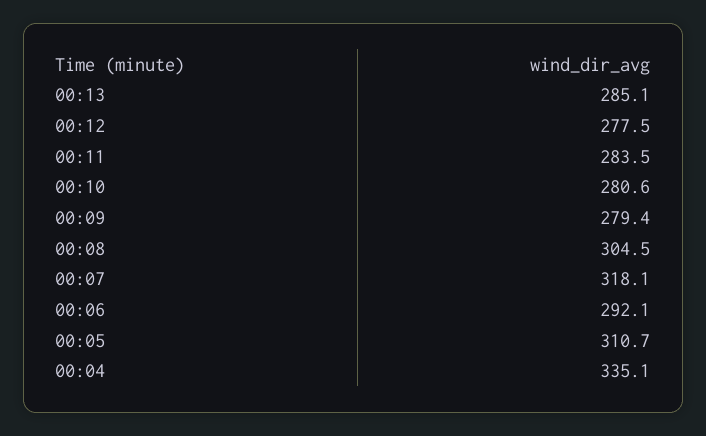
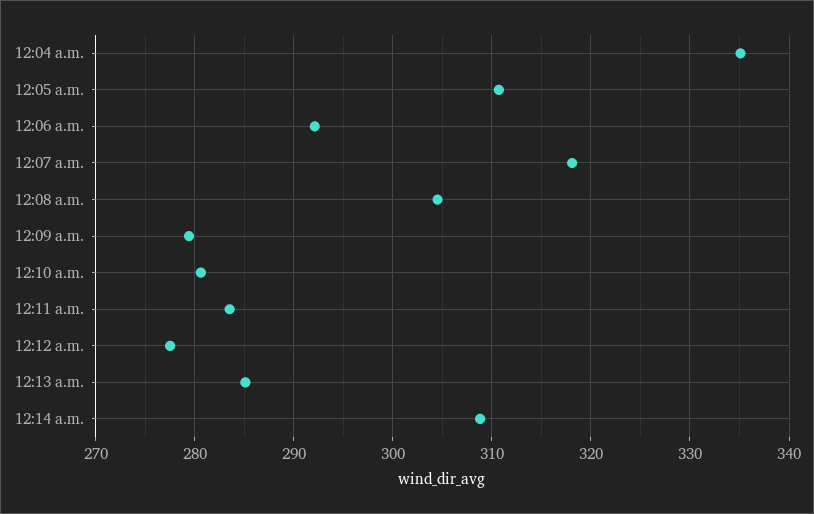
12:14 a.m.: none -> 309

